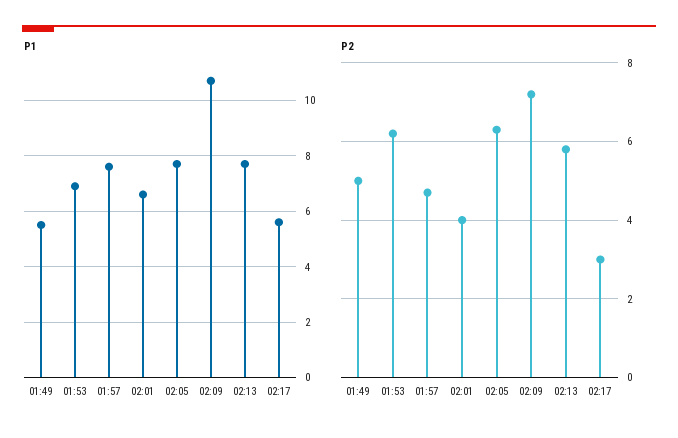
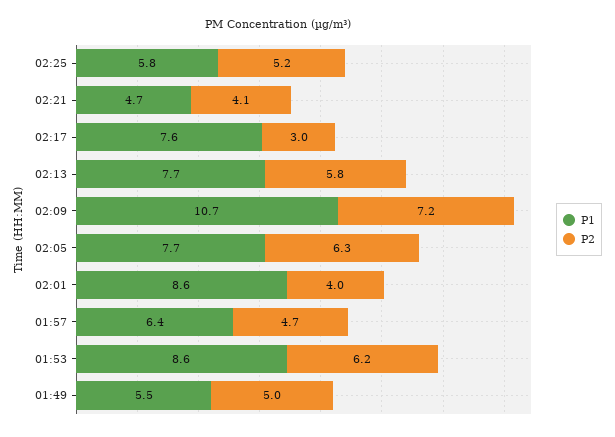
P1, 01:53: 7 -> 8.6
P1, 01:57: 7.5 -> 6.4
P1, 02:01: 6.5 -> 8.6
P1, 02:17: 5.5 -> 7.6
P1, 02:25: none -> 5.8
P2, 02:25: none -> 5.2
P1, 02:21: none -> 4.7
P2, 02:21: none -> 4.1

